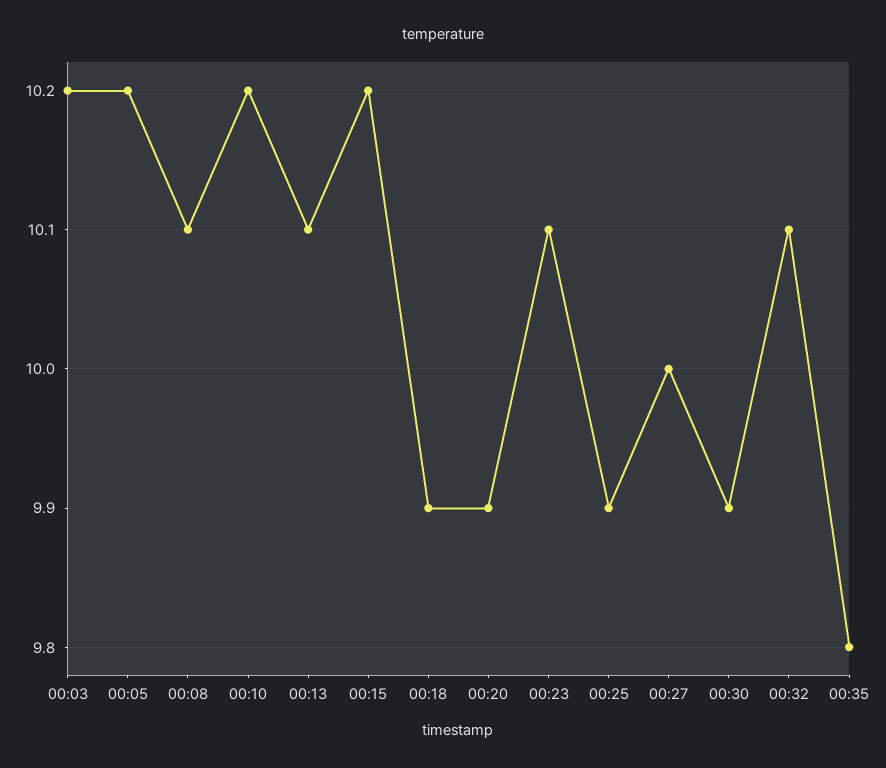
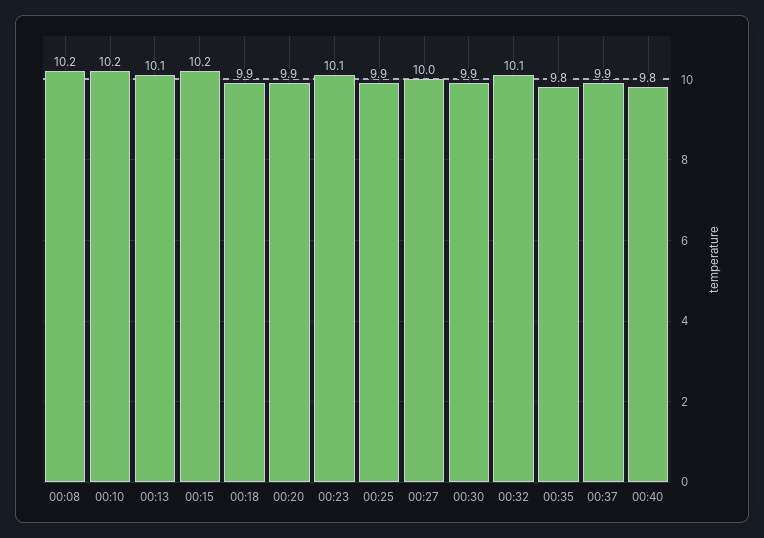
00:03: 10.2 -> none
00:05: 10.2 -> none
00:08: 10.1 -> 10.2
00:37: none -> 9.9
00:40: none -> 9.8

